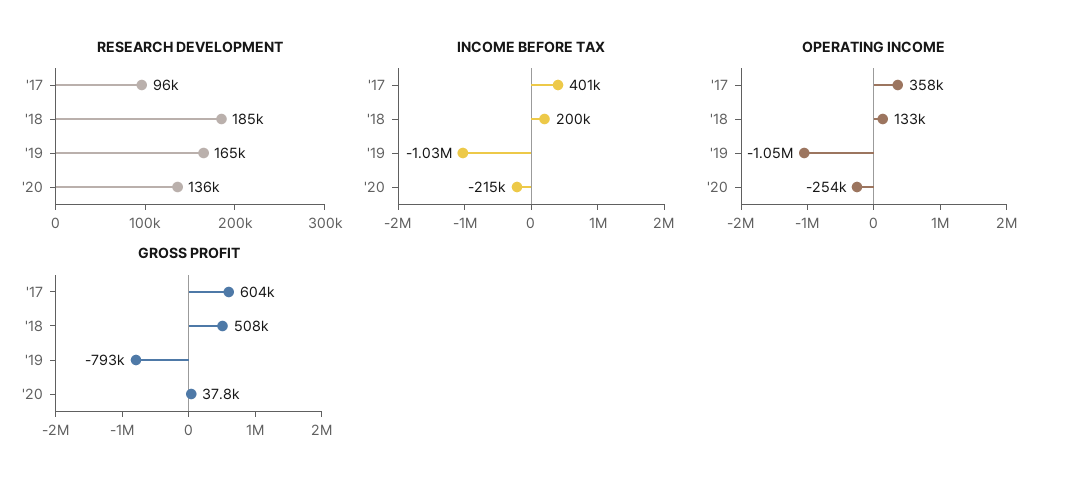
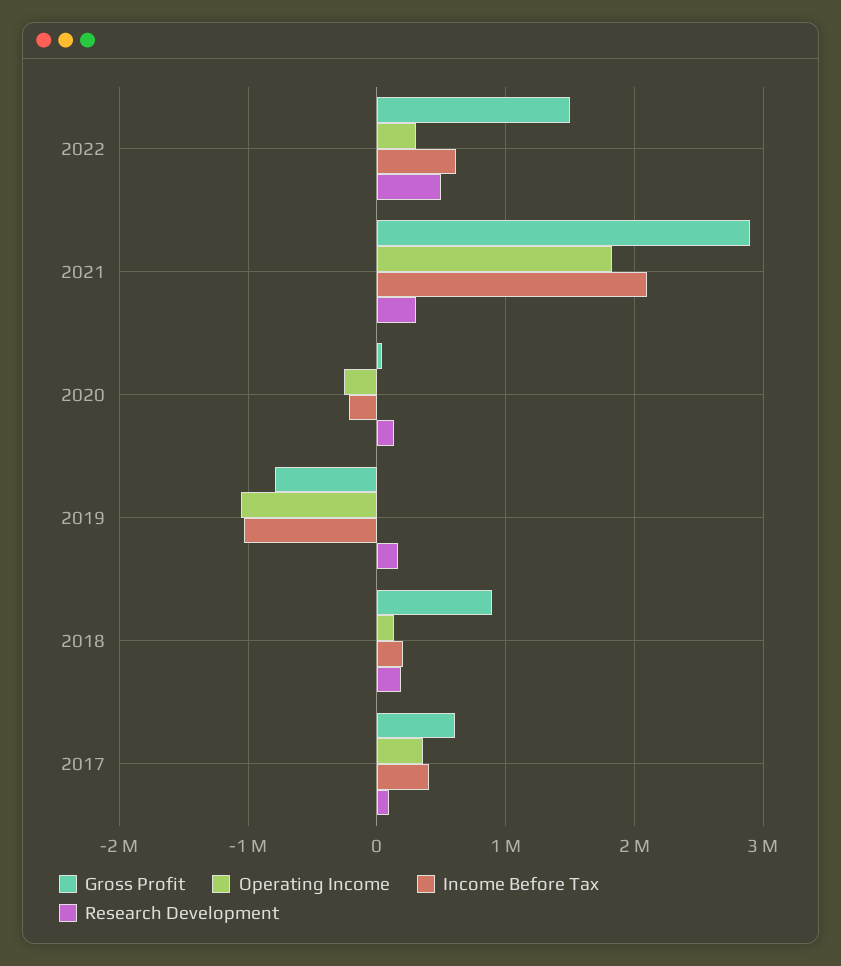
GROSS PROFIT, '18: 508000 -> 900000
GROSS PROFIT, 2022: none -> 1500000
OPERATING INCOME, 2022: none -> 300000
INCOME BEFORE TAX, 2022: none -> 600000
RESEARCH DEVELOPMENT, 2022: none -> 500000
GROSS PROFIT, 2021: none -> 2900000
OPERATING INCOME, 2021: none -> 1800000
INCOME BEFORE TAX, 2021: none -> 2100000
RESEARCH DEVELOPMENT, 2021: none -> 300000

